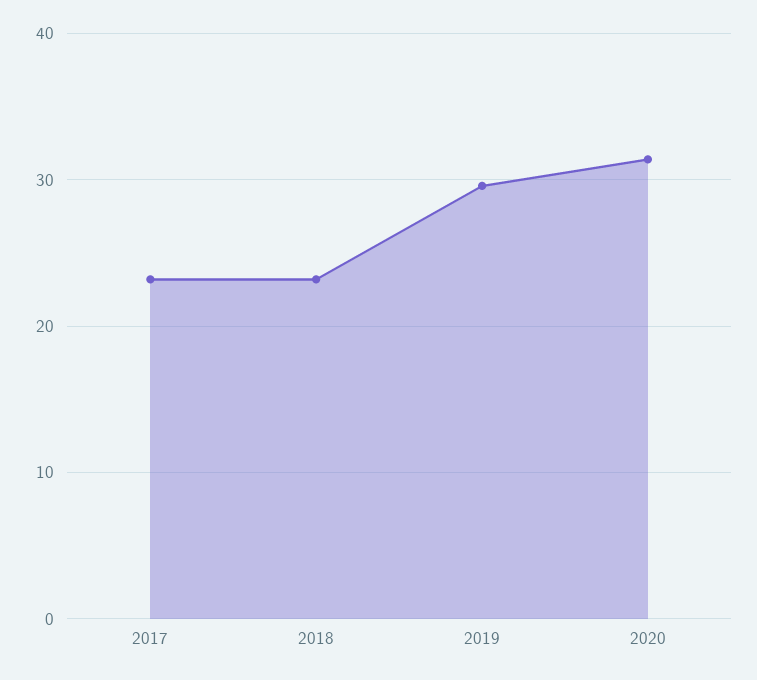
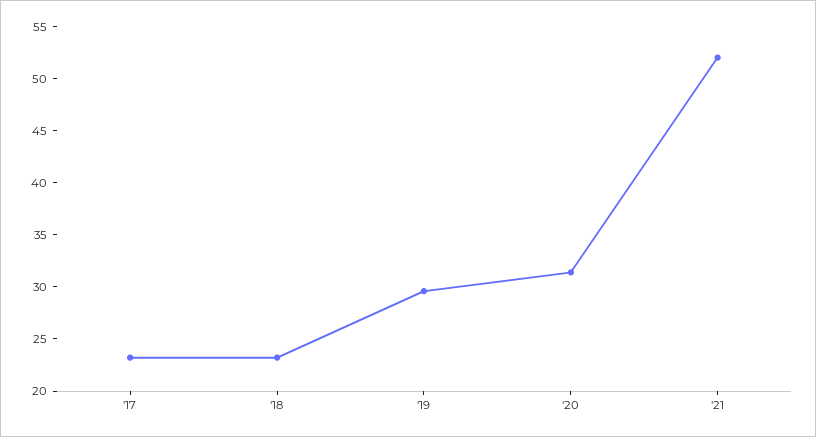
'21: none -> 52

